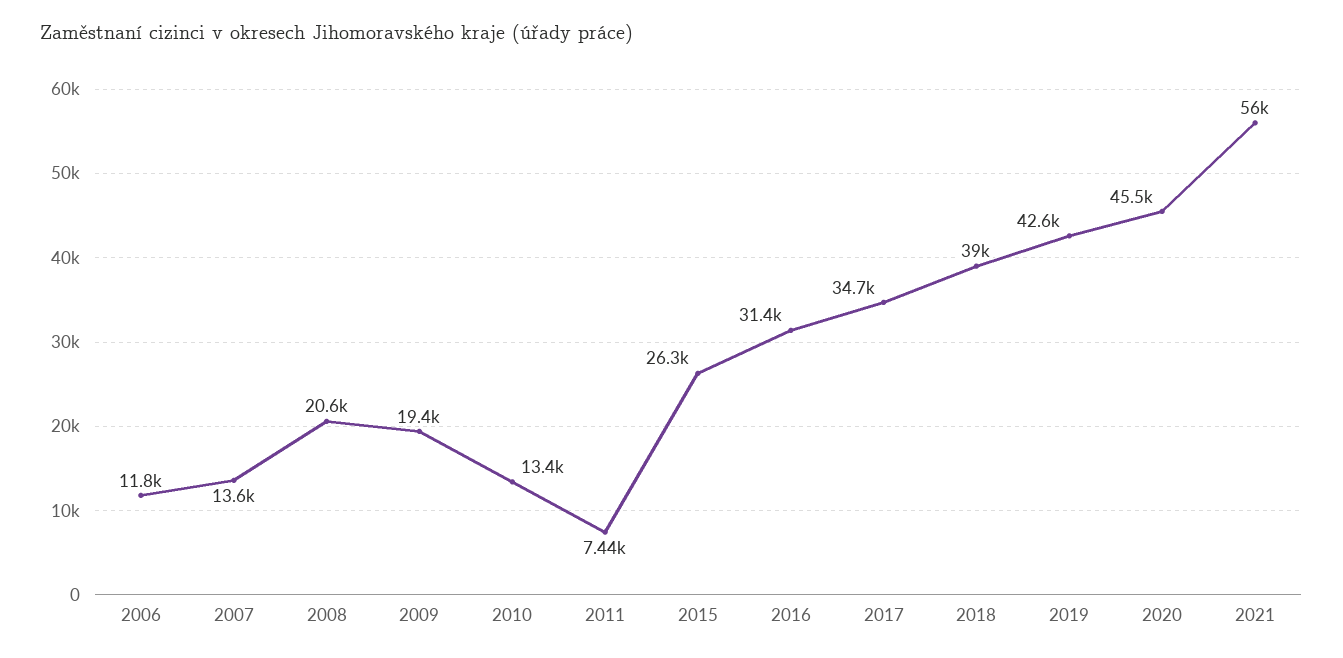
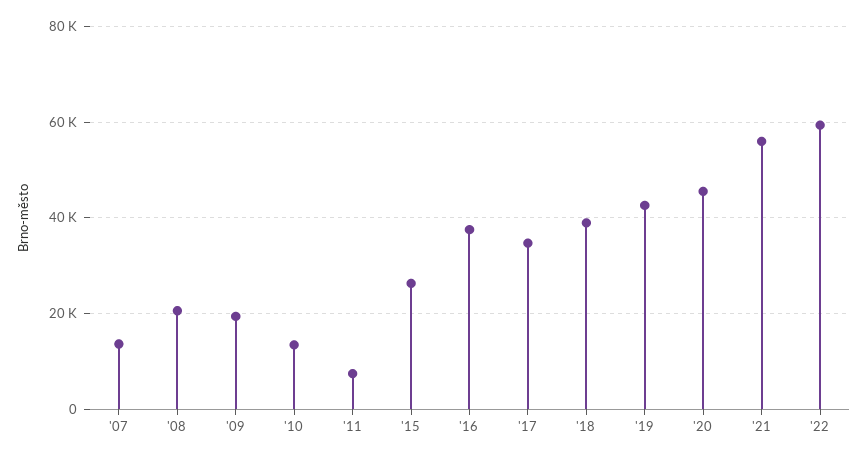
2006: 11800 -> none
2016: 31400 -> 38000
'22: none -> 60000

